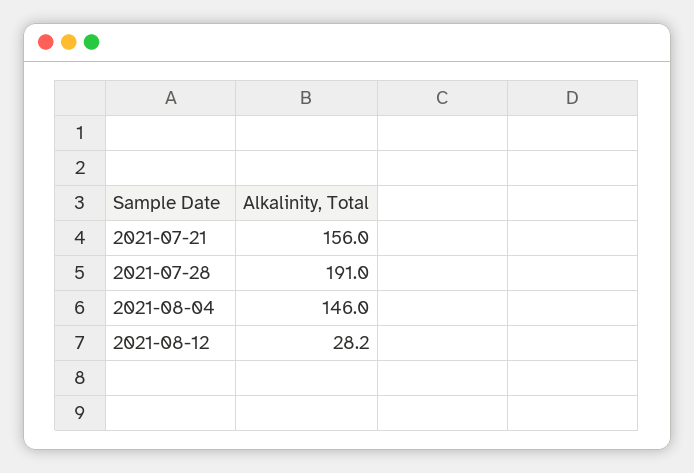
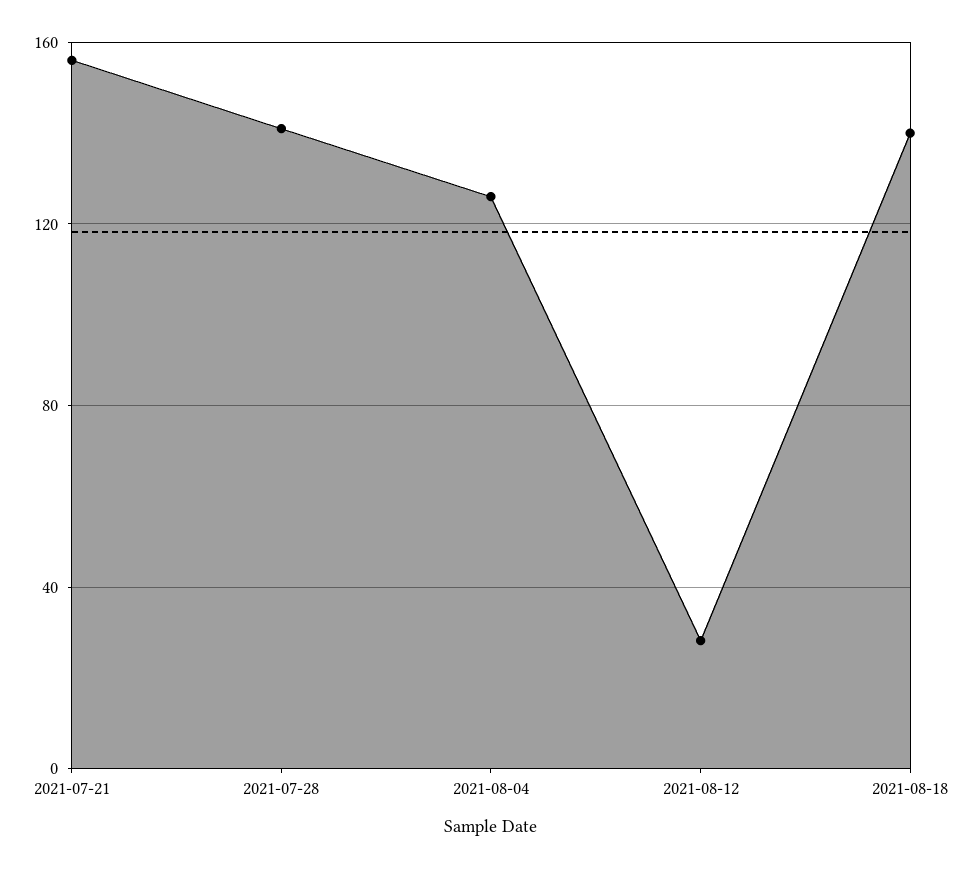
2021-07-28: 191 -> 140
2021-08-04: 146 -> 125
2021-08-18: none -> 140

